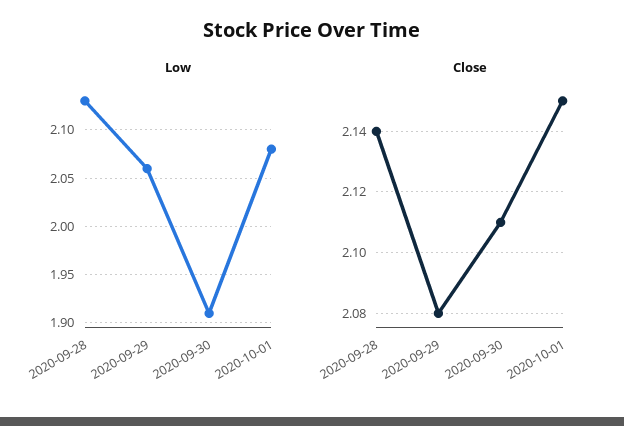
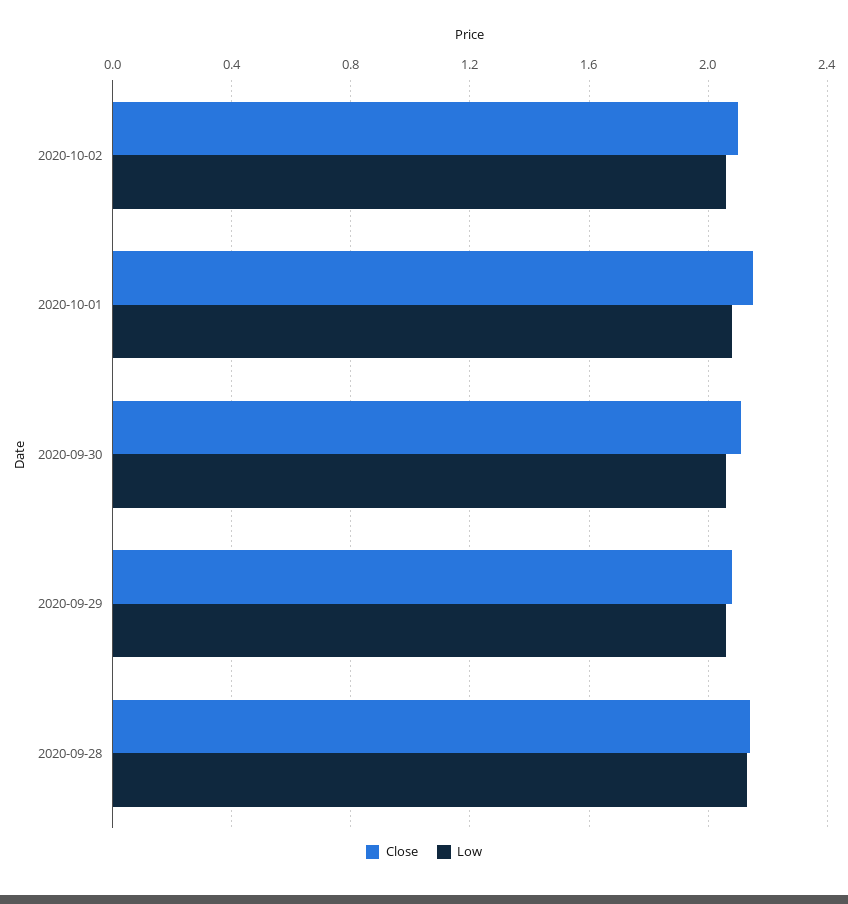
Low, 2020-09-30: 1.91 -> 2.05
Close, 2020-10-02: none -> 2.1
Low, 2020-10-02: none -> 2.05

